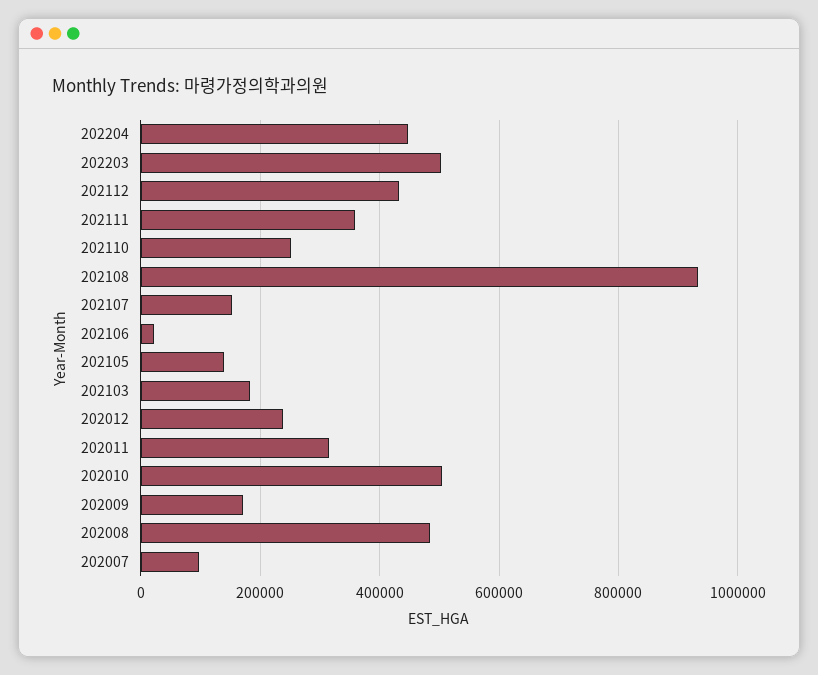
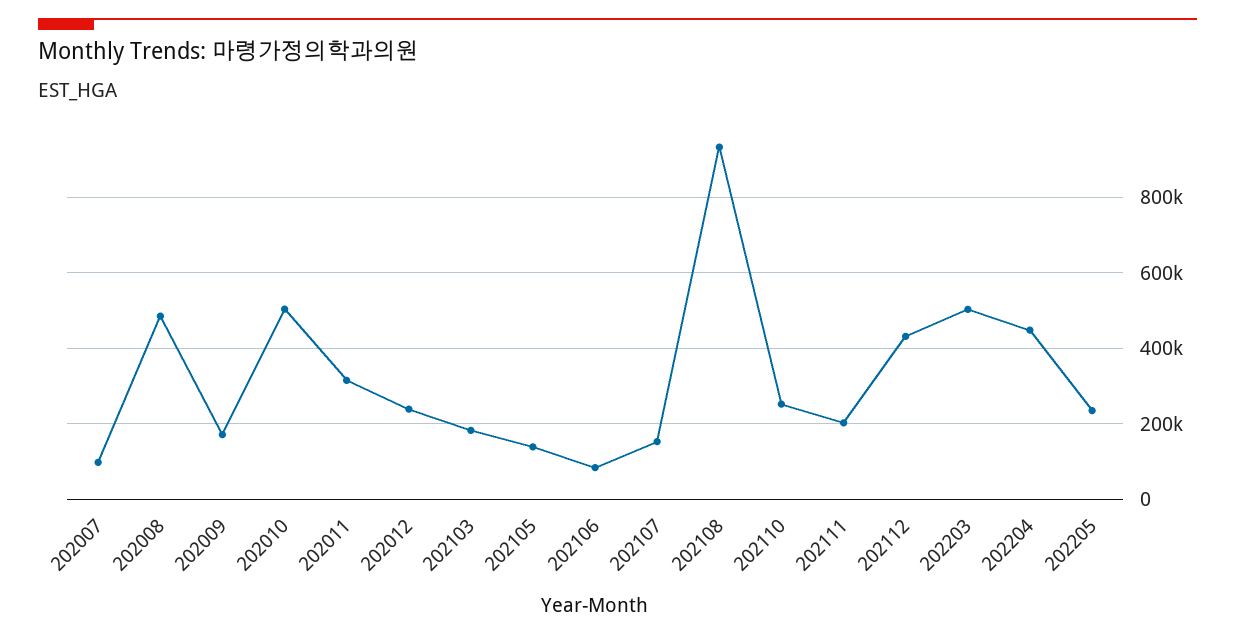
202111: 360000 -> 200000
202106: 20000 -> 80000
202205: none -> 240000

